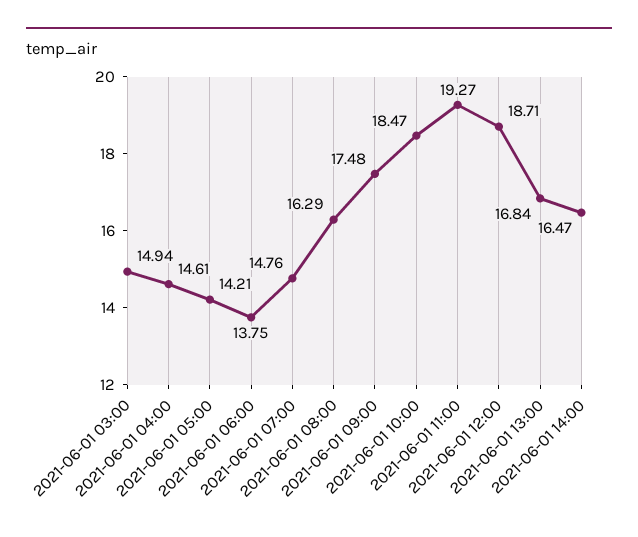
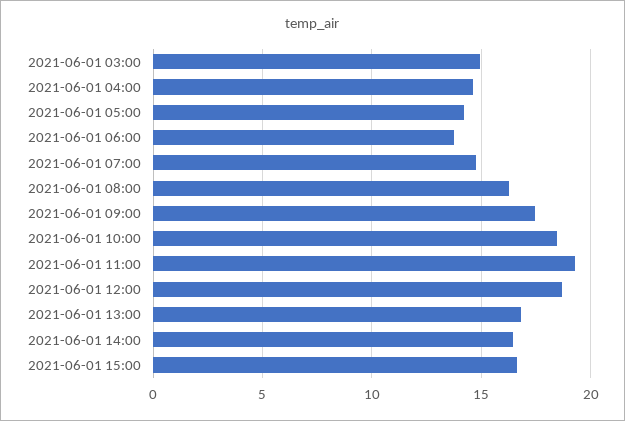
2021-06-01 15:00: none -> 16.5

